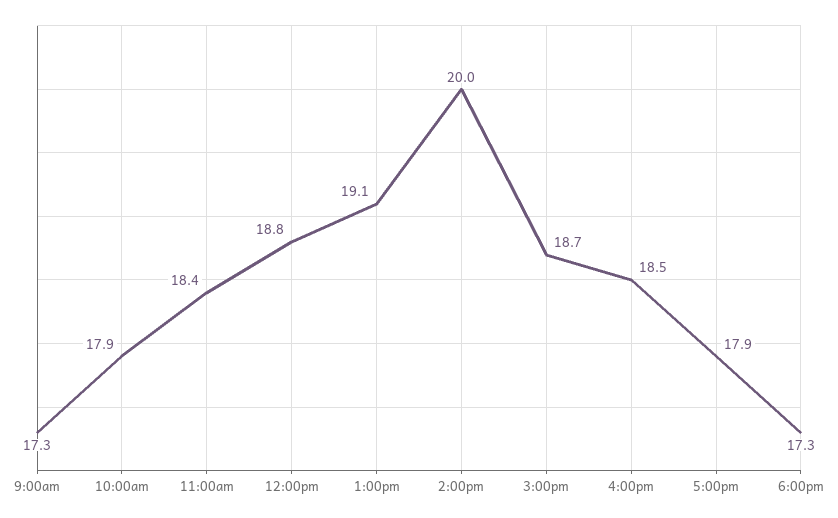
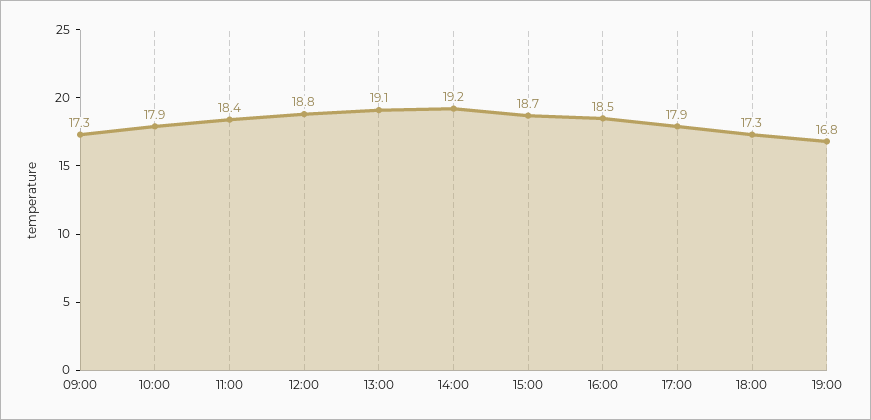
2:00pm: 20 -> 19.2
19:00: none -> 16.8

